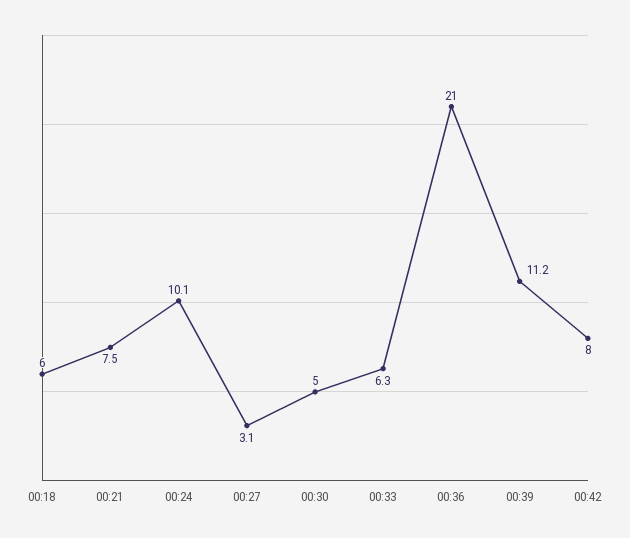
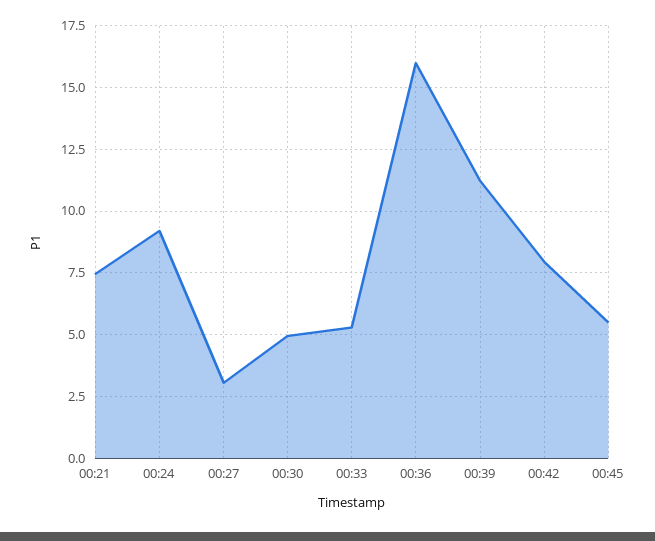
00:18: 6 -> none
00:24: 10.1 -> 9.25
00:33: 6.3 -> 5.25
00:36: 21 -> 16
00:45: none -> 5.5

